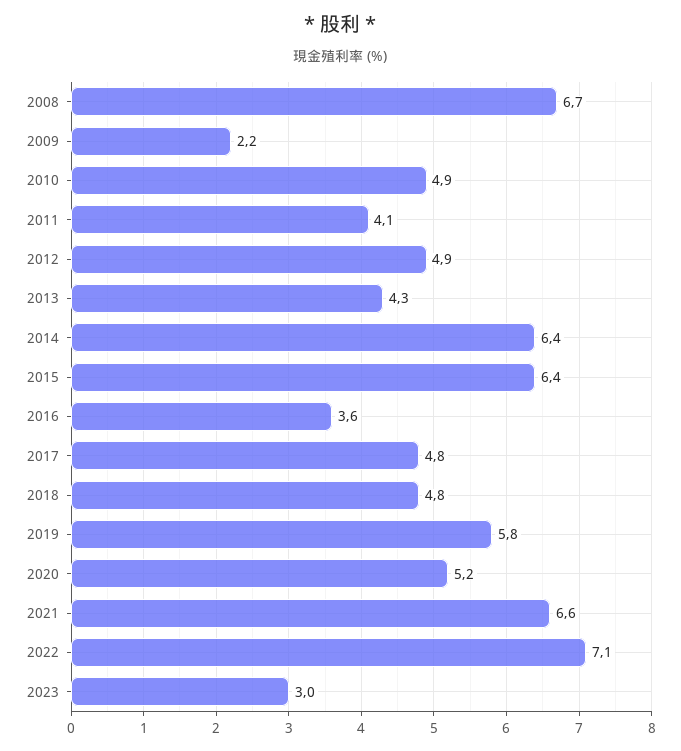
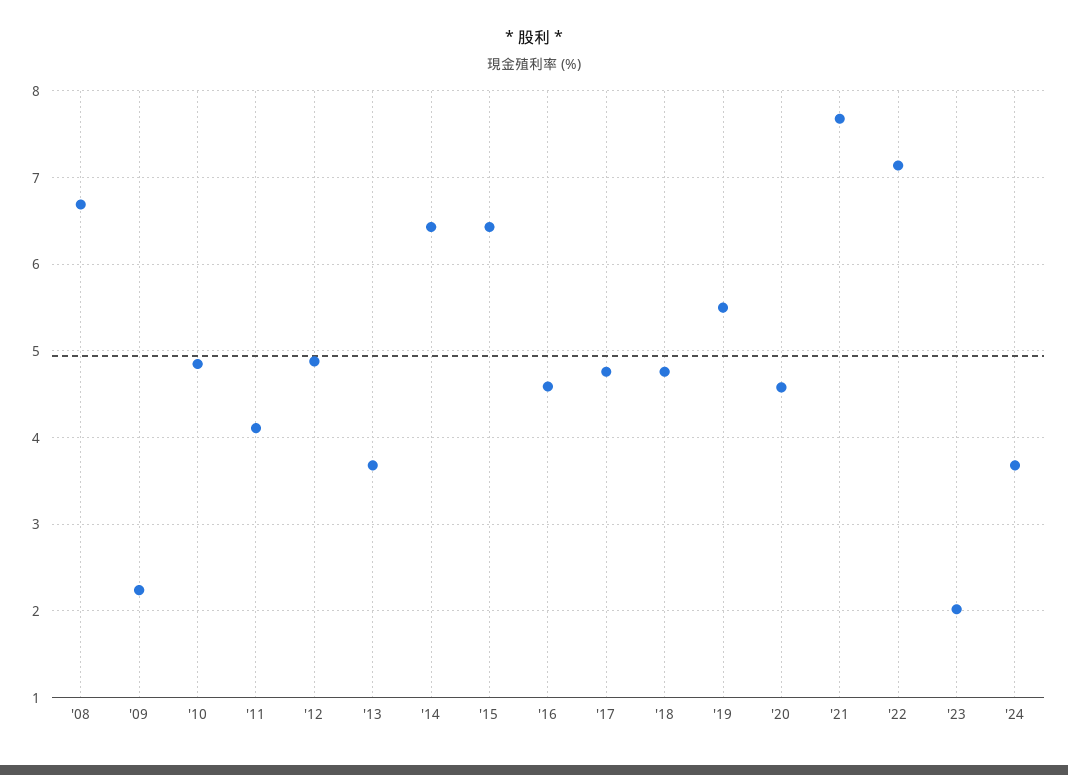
2013: 4.3 -> 3.7
2016: 3.6 -> 4.6
2019: 5.8 -> 5.5
2020: 5.2 -> 4.6
2021: 6.6 -> 7.7
2023: 3 -> 2
'24: none -> 3.7

